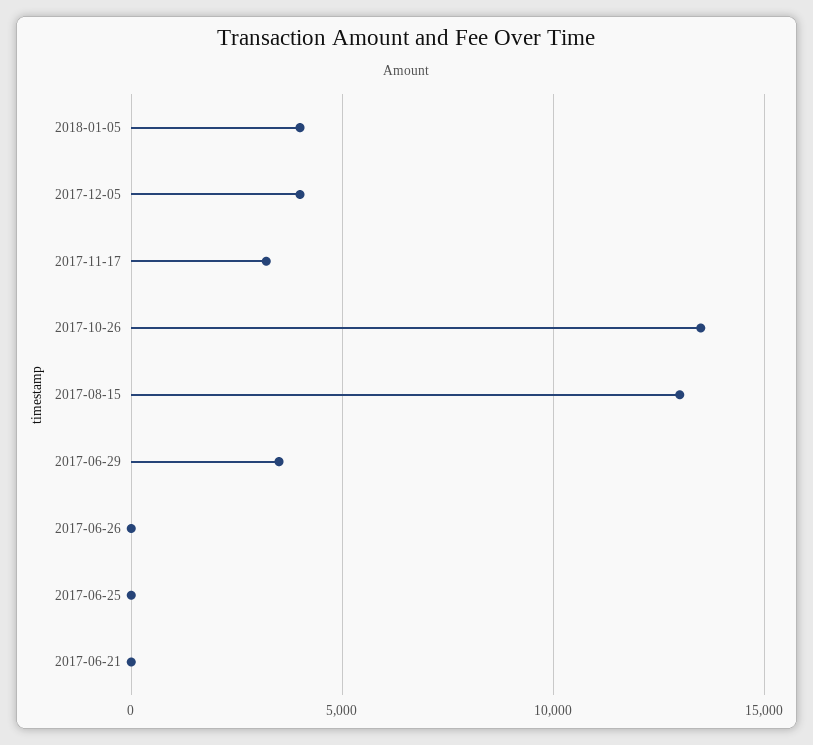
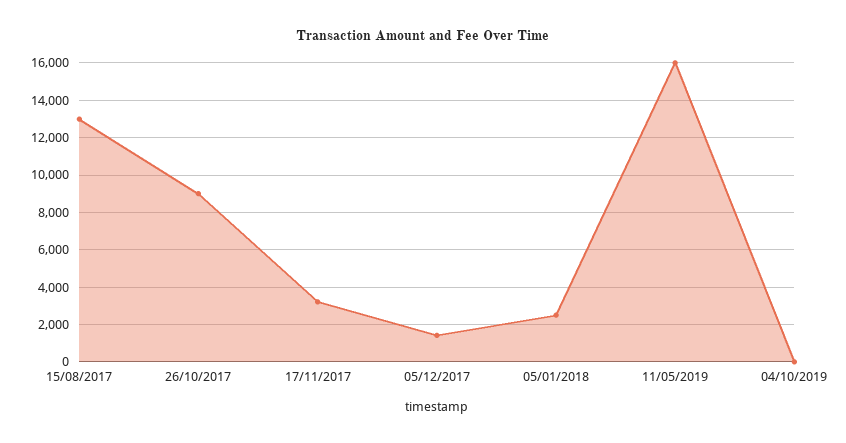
2018-01-05: 4000 -> 2500
2017-12-05: 4000 -> 1500
2017-10-26: 13500 -> 9000
2017-06-29: 3500 -> none
2017-06-26: 0 -> none
2017-06-25: 0 -> none
2017-06-21: 0 -> none
11/05/2019: none -> 16000
04/10/2019: none -> 0

